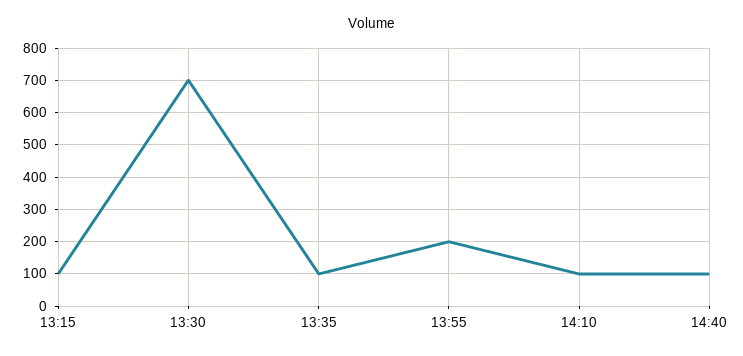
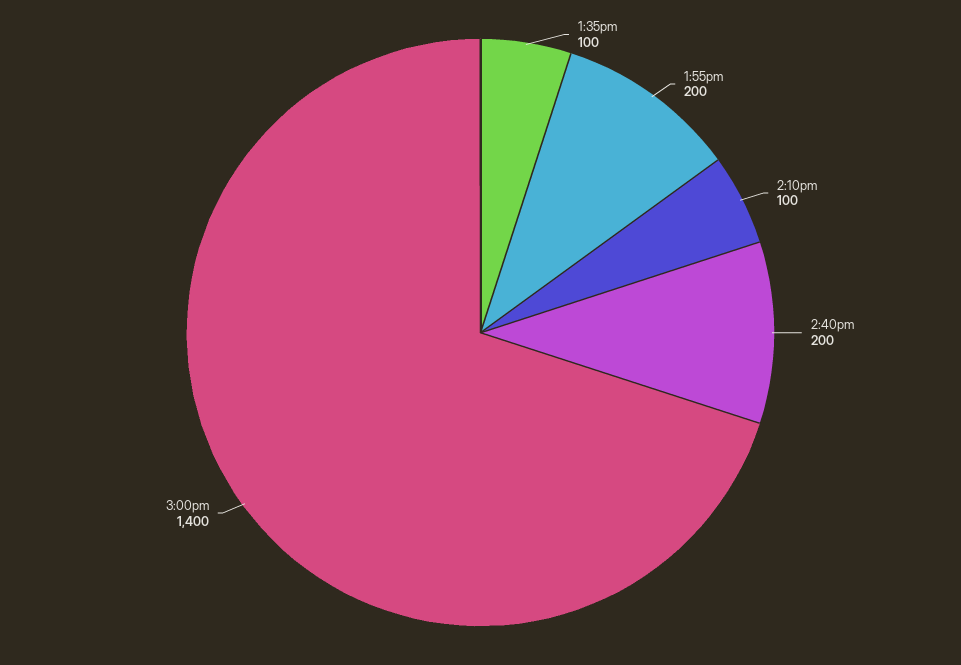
13:15: 100 -> none
13:30: 700 -> none
14:40: 100 -> 200
3:00pm: none -> 1400

